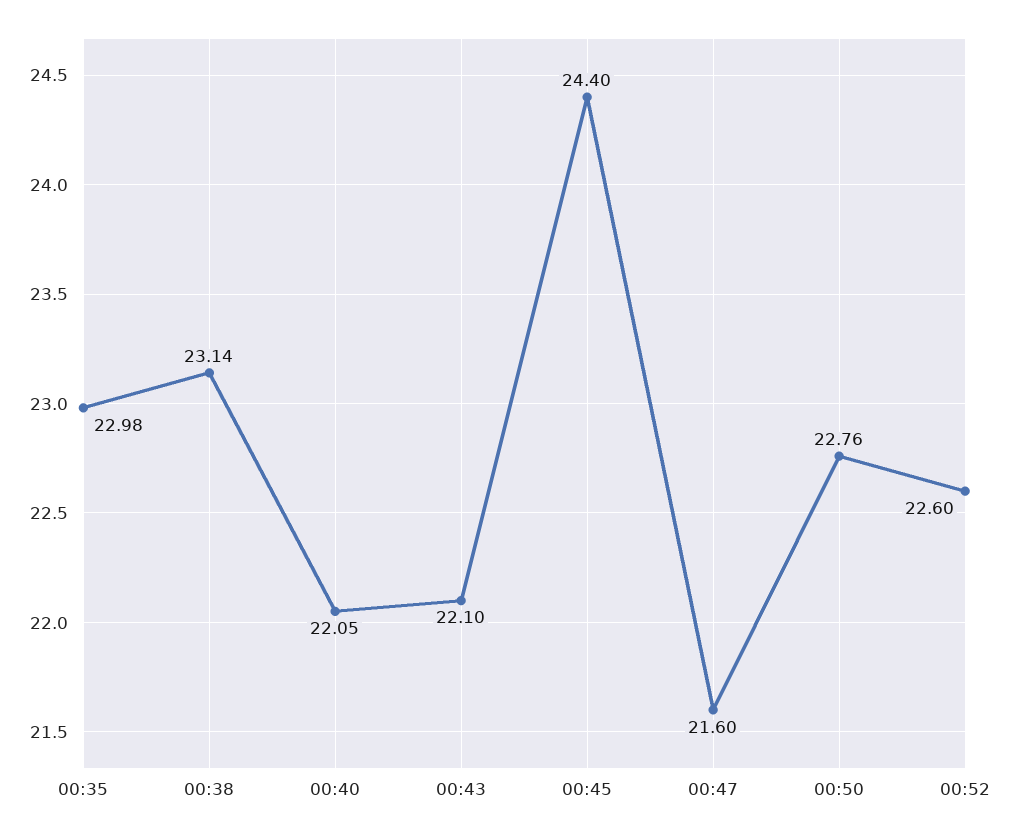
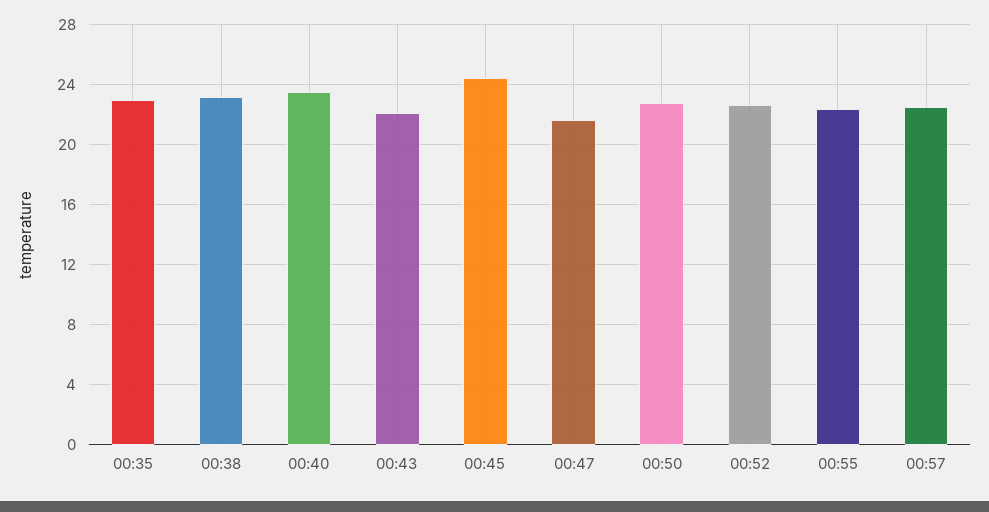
00:40: 22.05 -> 23.5
00:55: none -> 22.5
00:57: none -> 22.5

